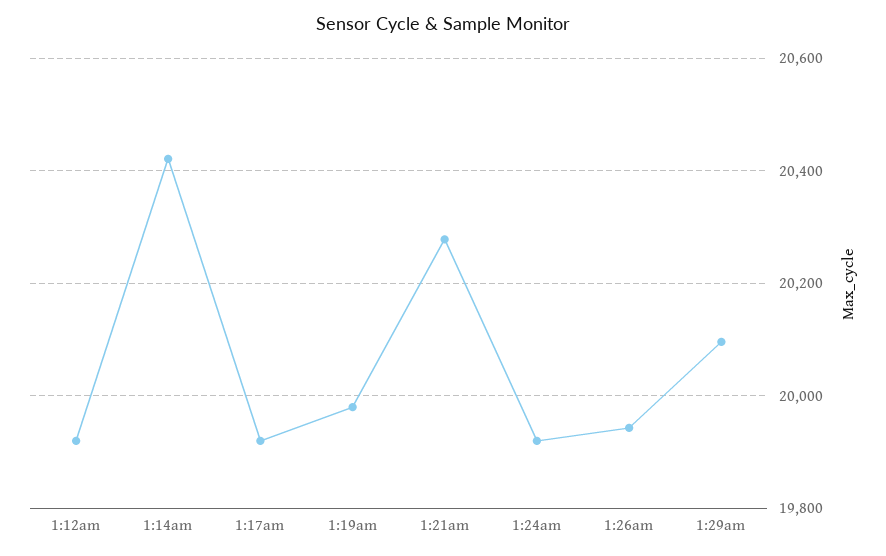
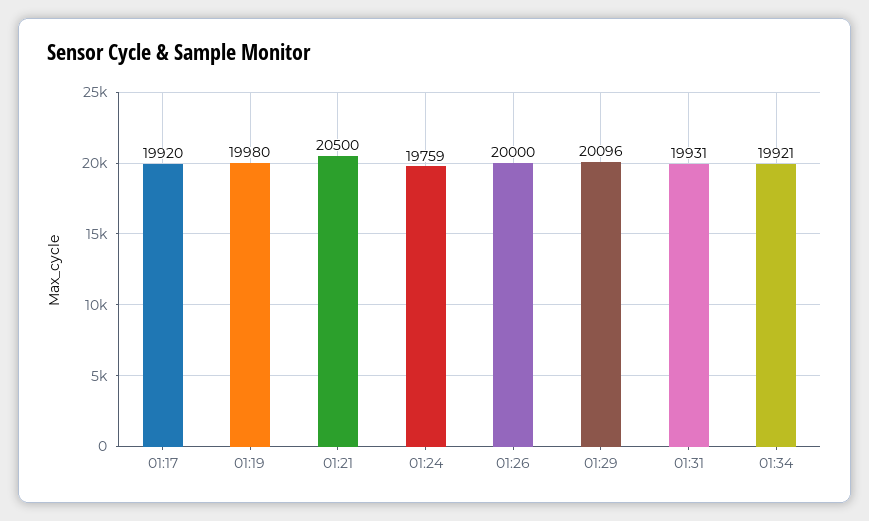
1:12am: 19920 -> none
1:14am: 20420 -> none
1:21am: 20280 -> 20500
1:24am: 19920 -> 19759
1:26am: 19940 -> 20000
01:31: none -> 19931
01:34: none -> 19921

